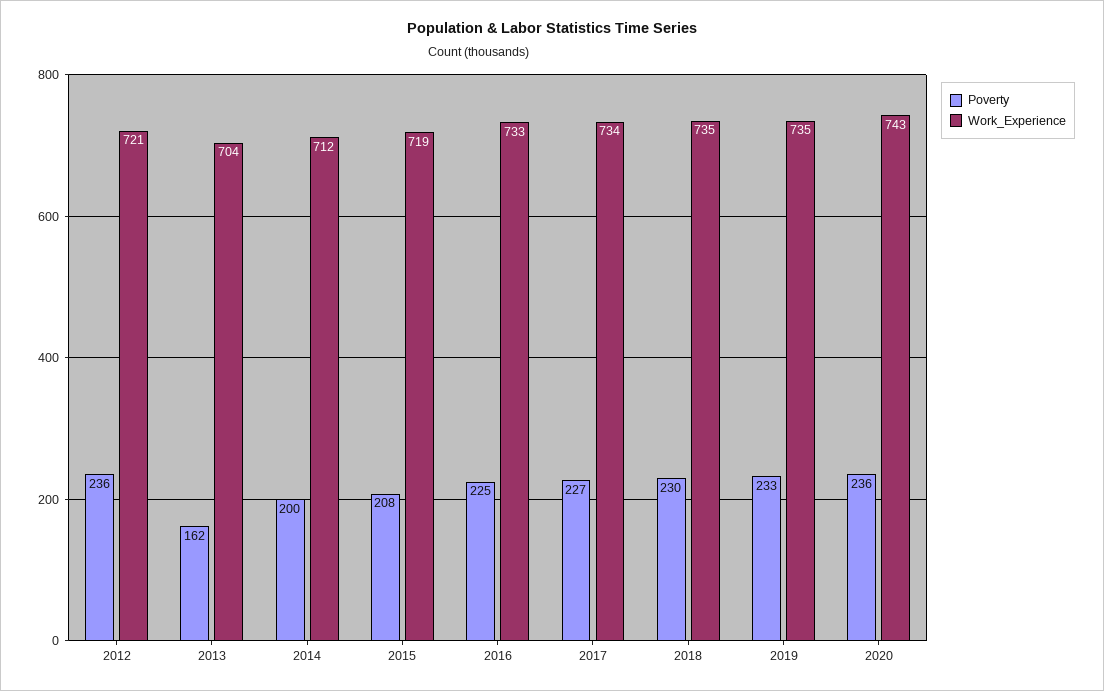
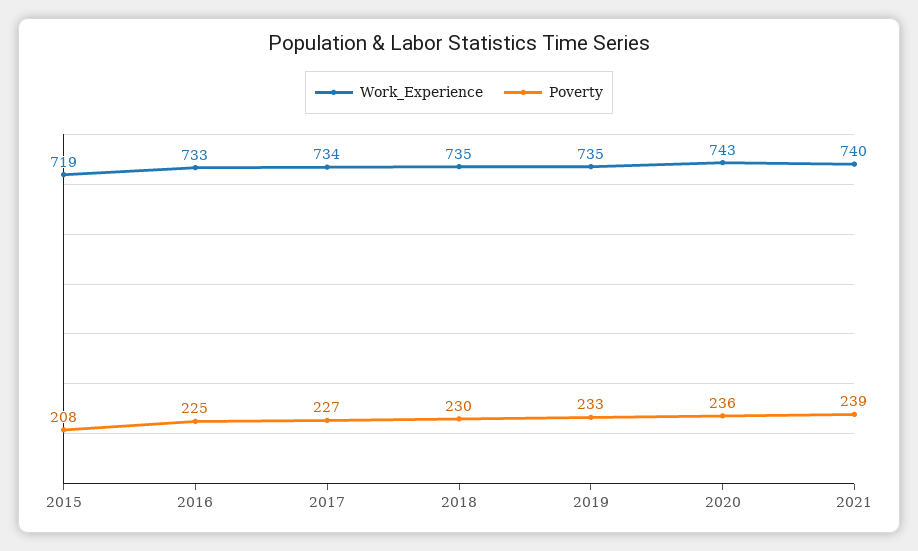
Poverty, 2012: 236 -> none
Work_Experience, 2012: 721 -> none
Poverty, 2013: 162 -> none
Work_Experience, 2013: 704 -> none
Poverty, 2014: 200 -> none
Work_Experience, 2014: 712 -> none
Work_Experience, 2021: none -> 740
Poverty, 2021: none -> 239

